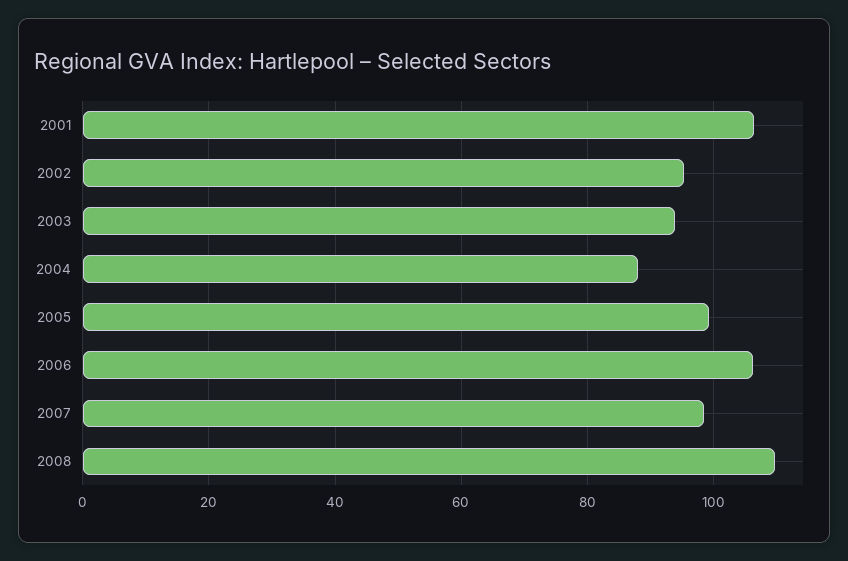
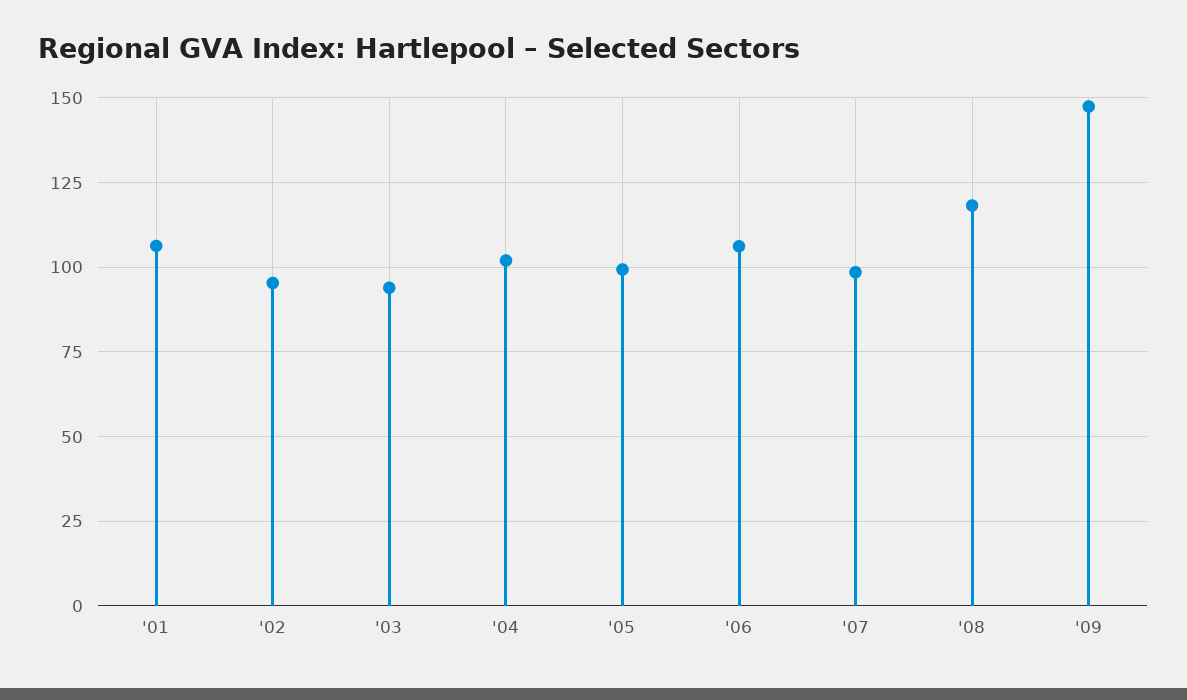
2004: 88 -> 102.5
2008: 110 -> 117.5
'09: none -> 147.5

